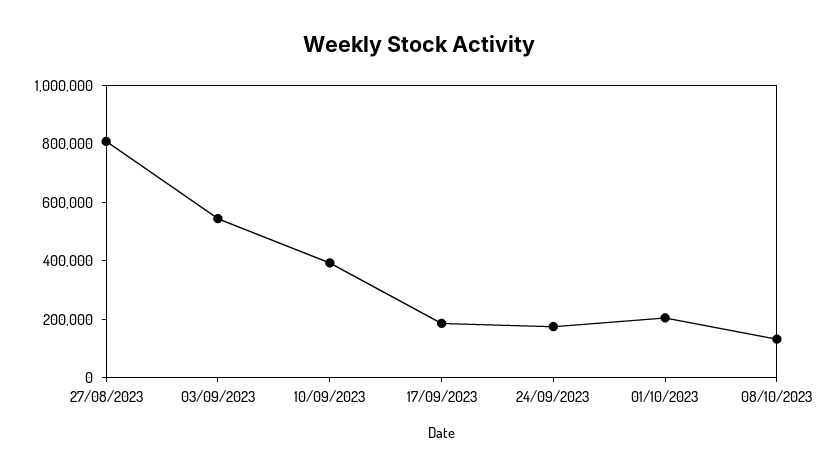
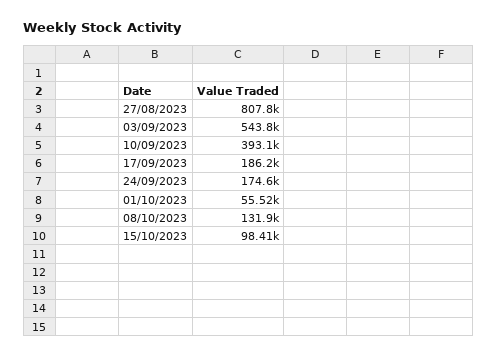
01/10/2023: 200000 -> 55520
15/10/2023: none -> 98410

